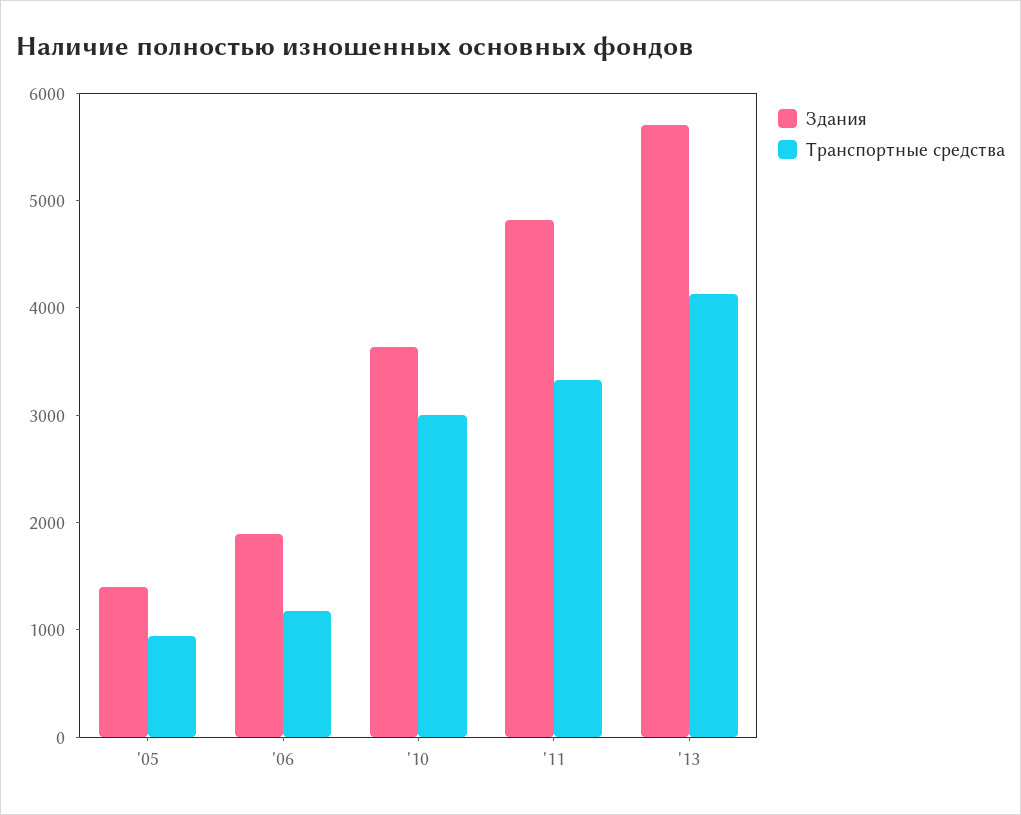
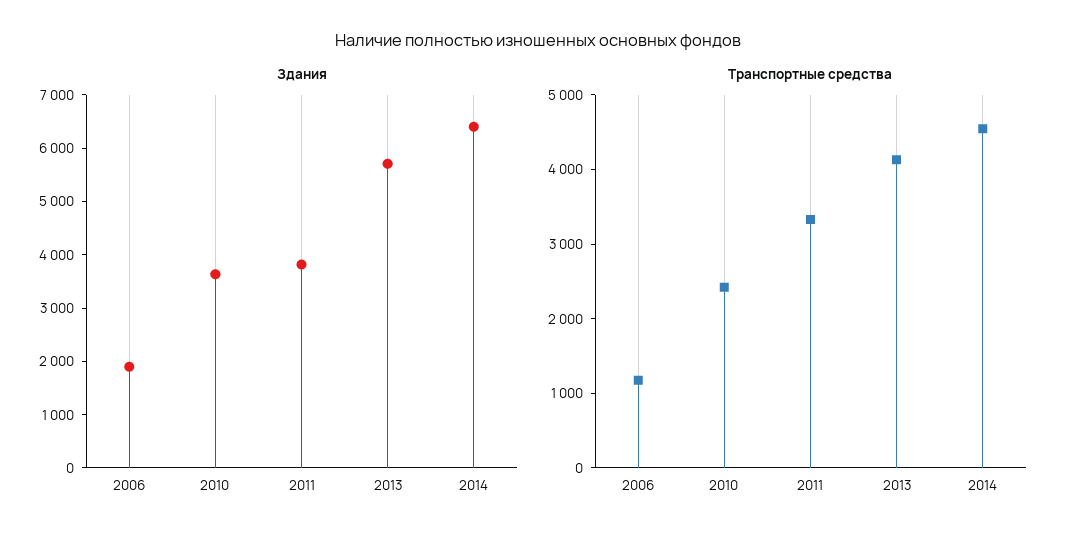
Здания, '05: 1400 -> none
Транспортные средства, '05: 1000 -> none
Транспортные средства, '10: 3000 -> 2400
Здания, '11: 4800 -> 3800
Здания, 2014: none -> 6400
Транспортные средства, 2014: none -> 4600

